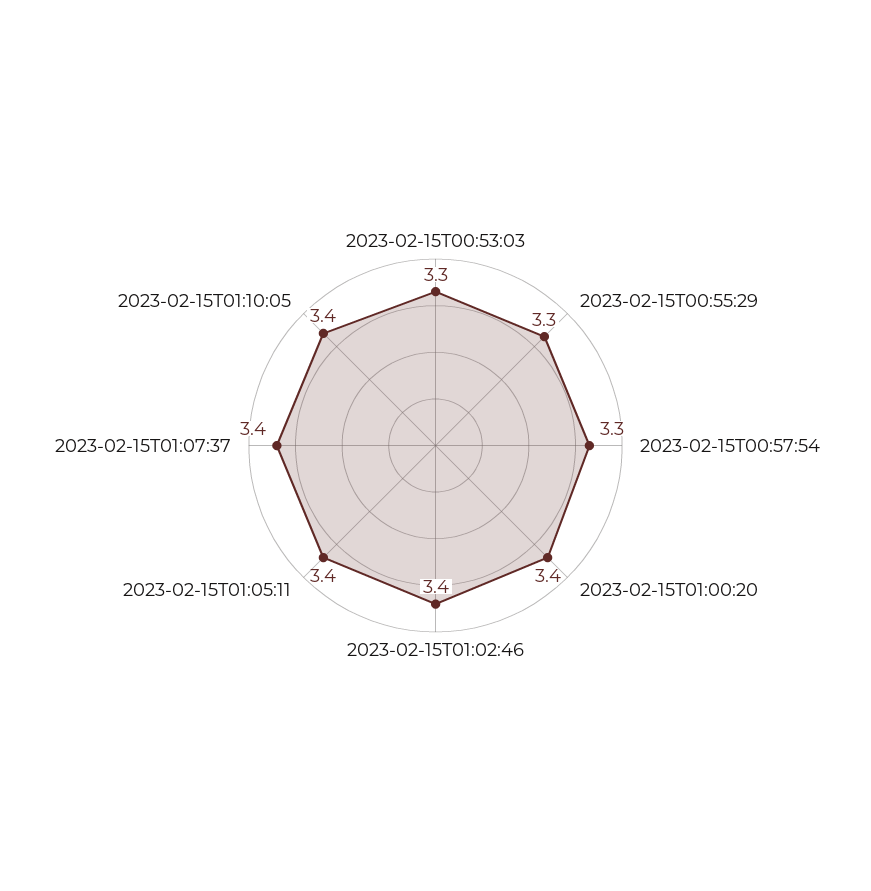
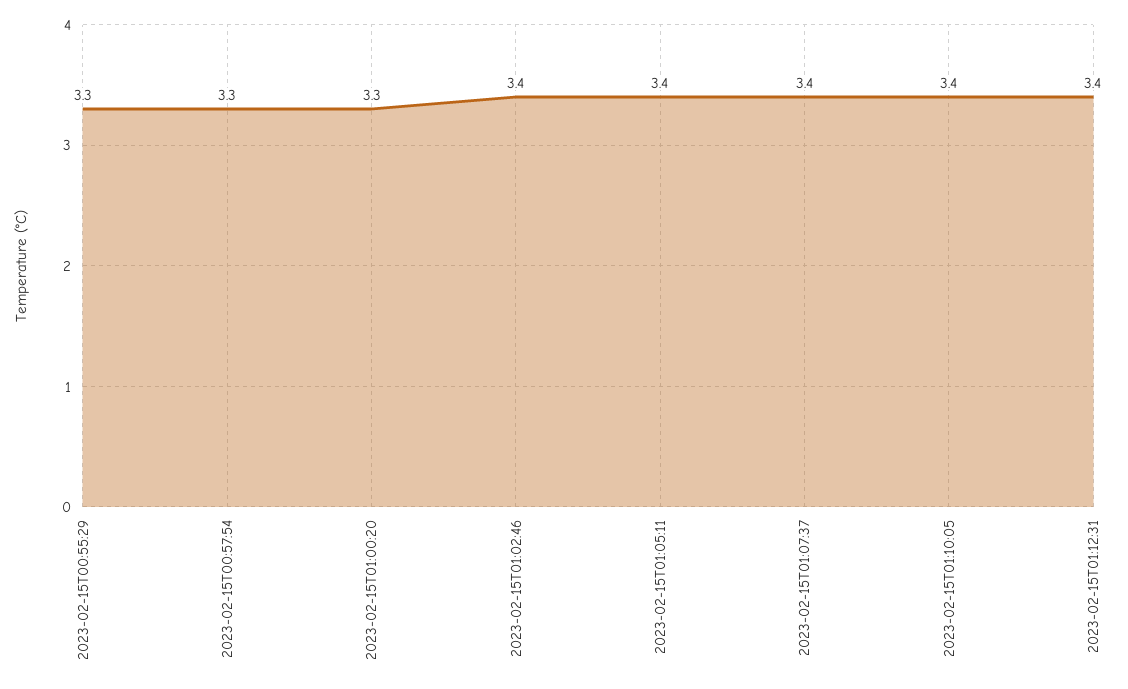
2023-02-15T00:53:03: 3.3 -> none
2023-02-15T01:00:20: 3.4 -> 3.3
2023-02-15T01:12:31: none -> 3.4

